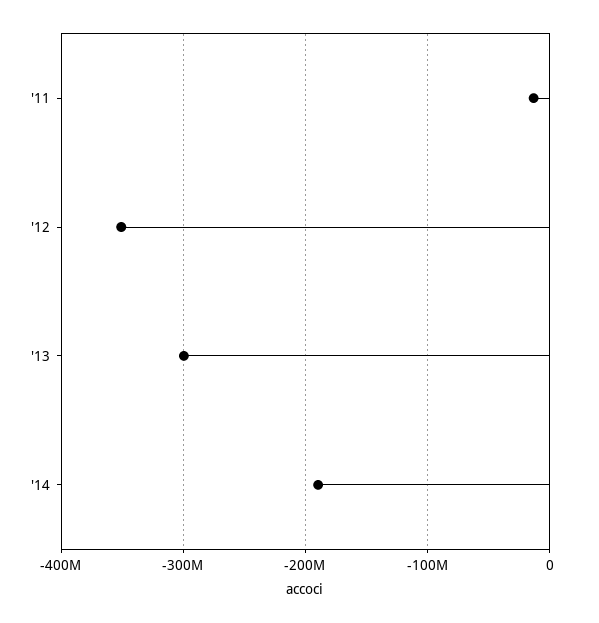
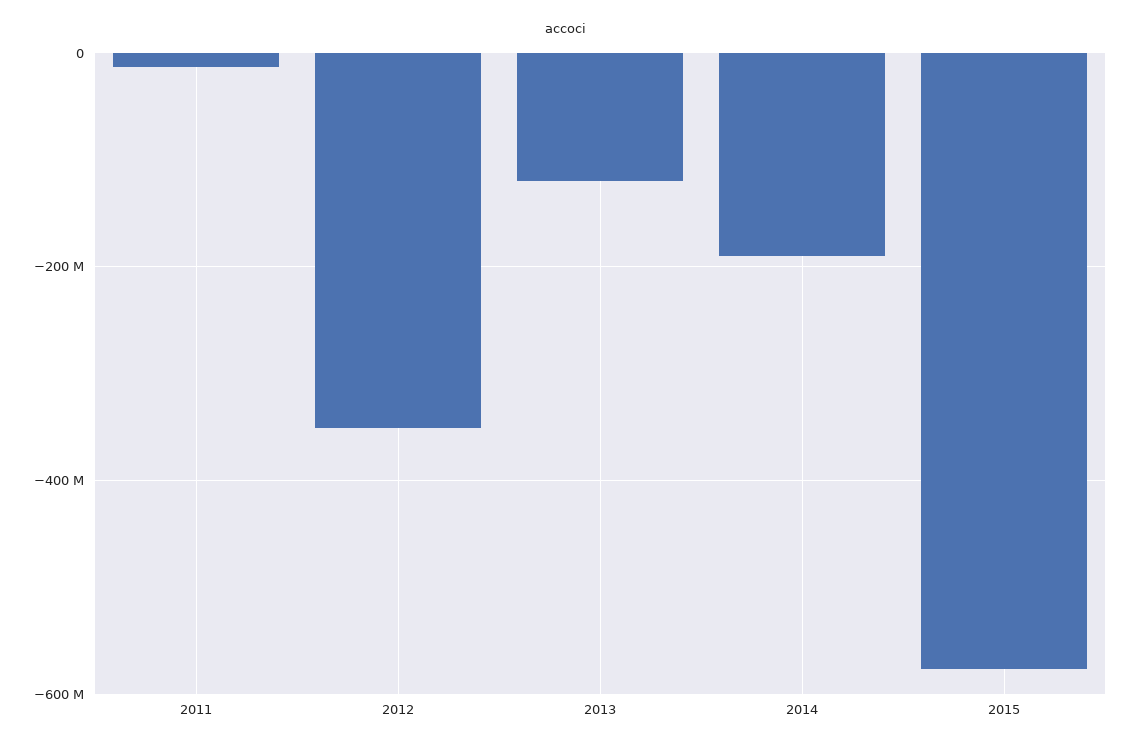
'13: -300000000 -> -120000000
2015: none -> -580000000

